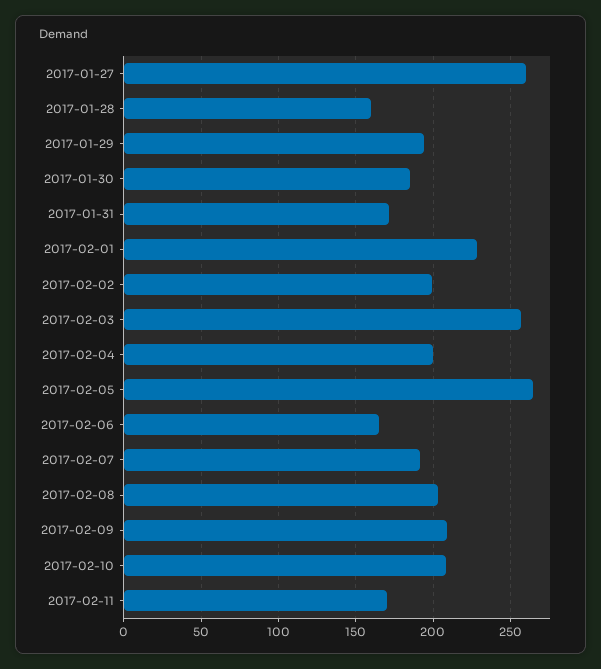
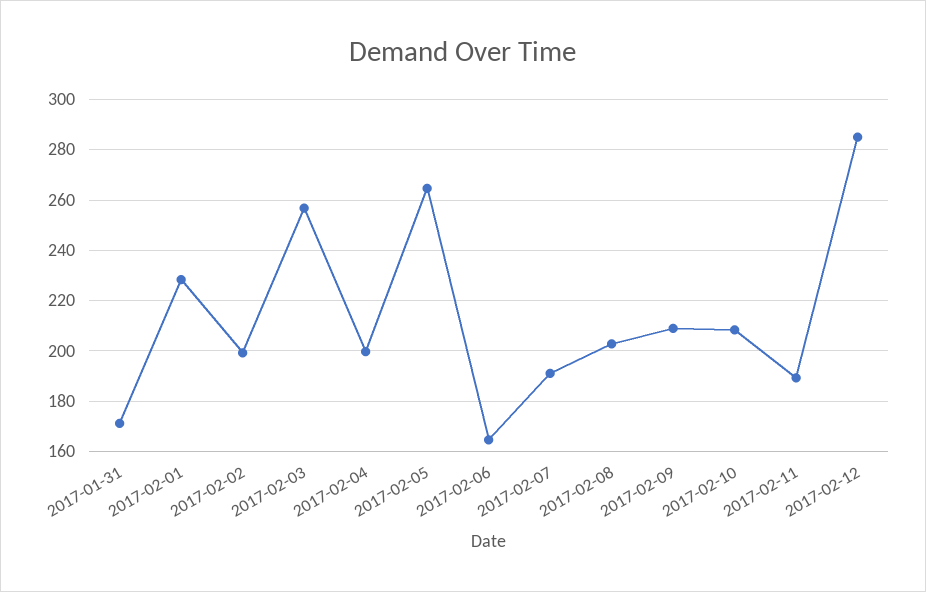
2017-01-27: 260 -> none
2017-01-28: 160 -> none
2017-01-29: 195 -> none
2017-01-30: 185 -> none
2017-02-11: 170 -> 190
2017-02-12: none -> 285

